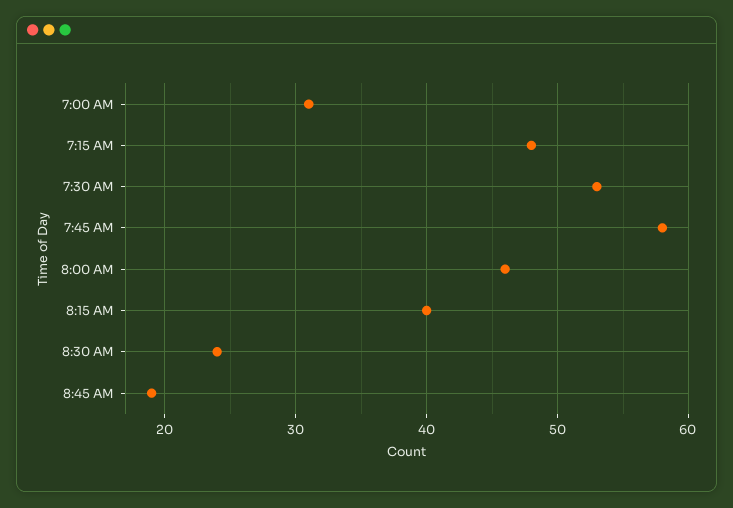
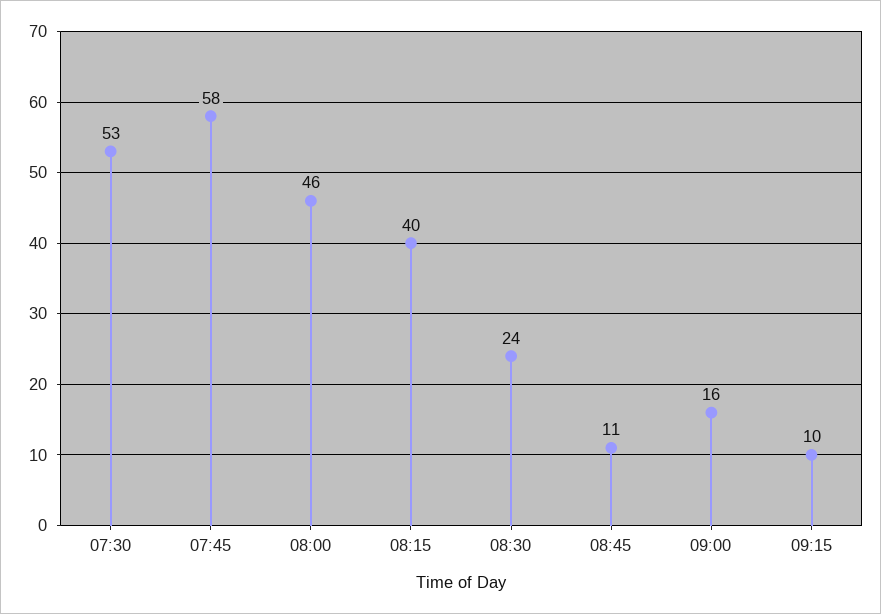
7:00 AM: 31 -> none
7:15 AM: 48 -> none
8:45 AM: 19 -> 11
09:00: none -> 16
09:15: none -> 10

